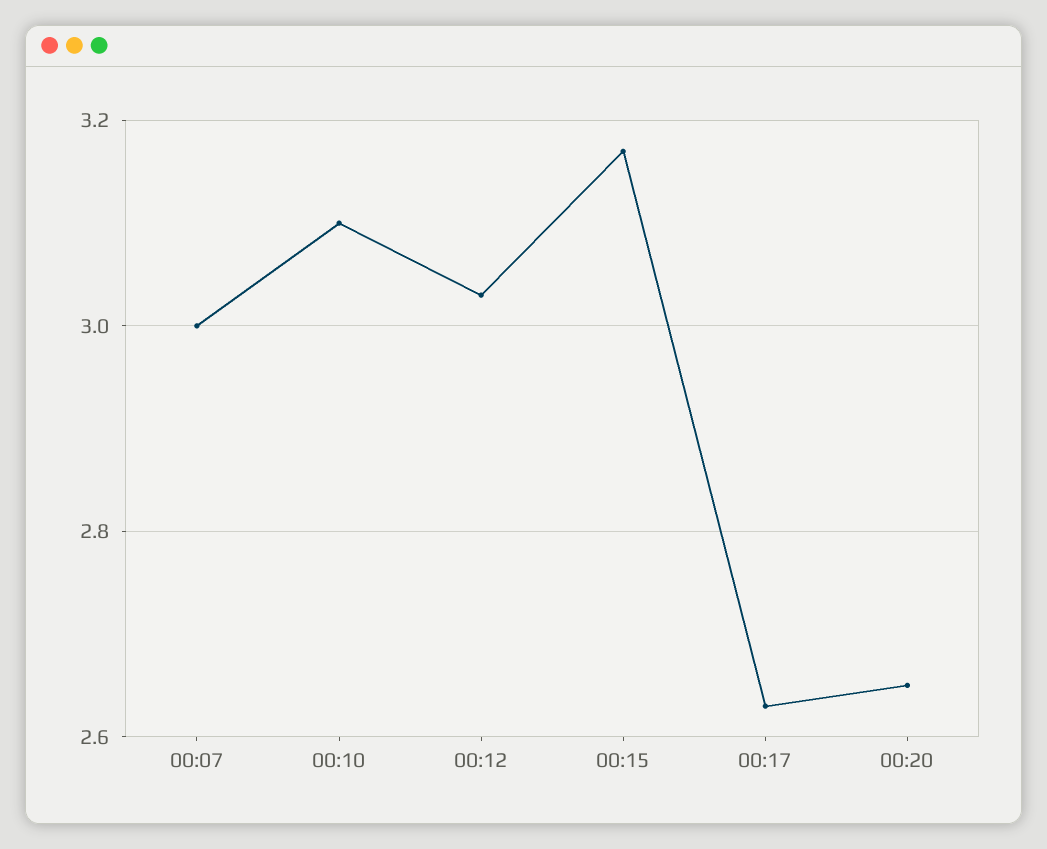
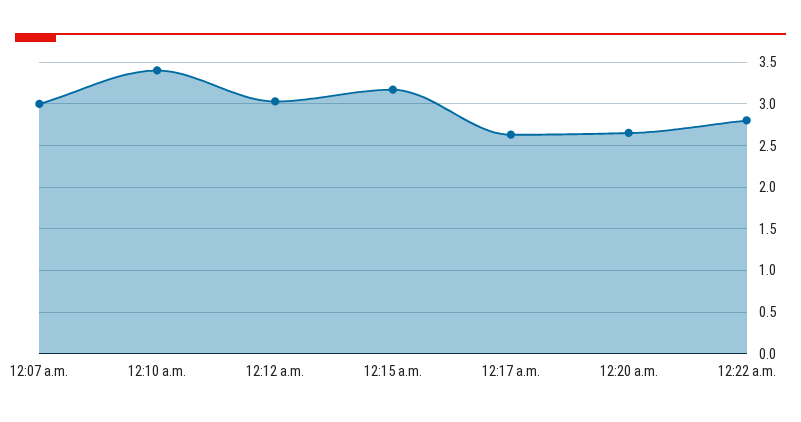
00:10: 3.1 -> 3.4
12:22 a.m.: none -> 2.8

